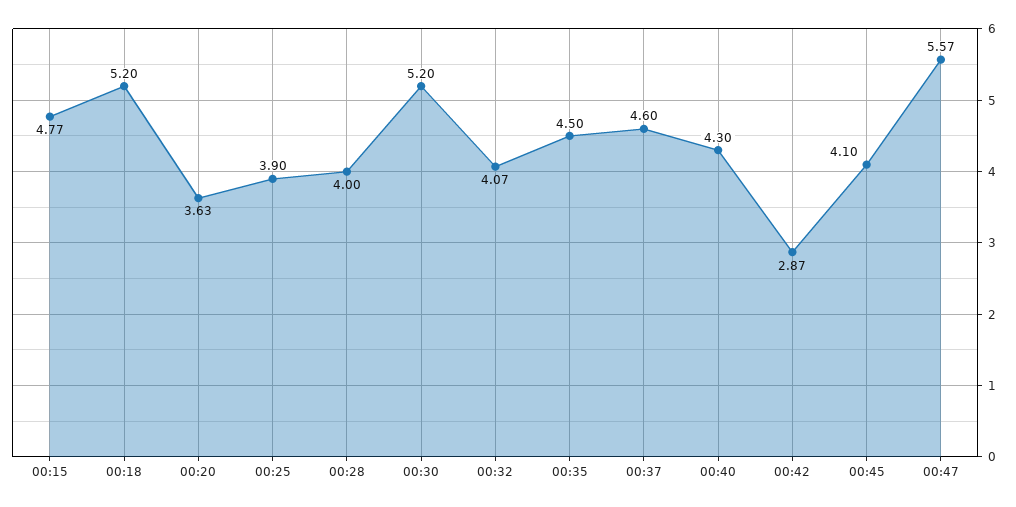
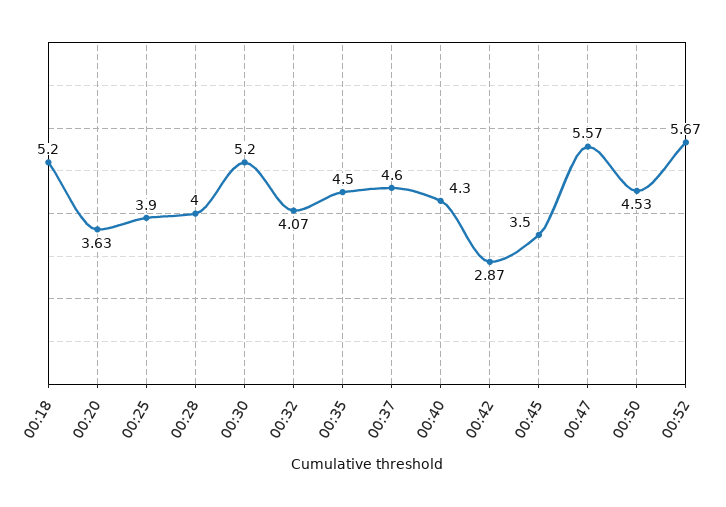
00:15: 4.77 -> none
00:45: 4.1 -> 3.5
00:50: none -> 4.53
00:52: none -> 5.67

